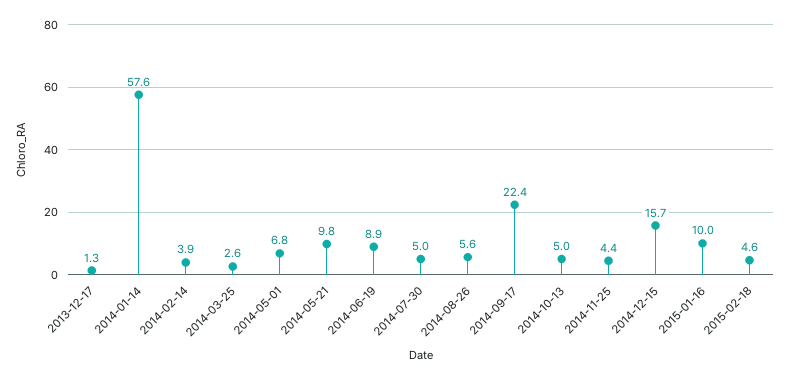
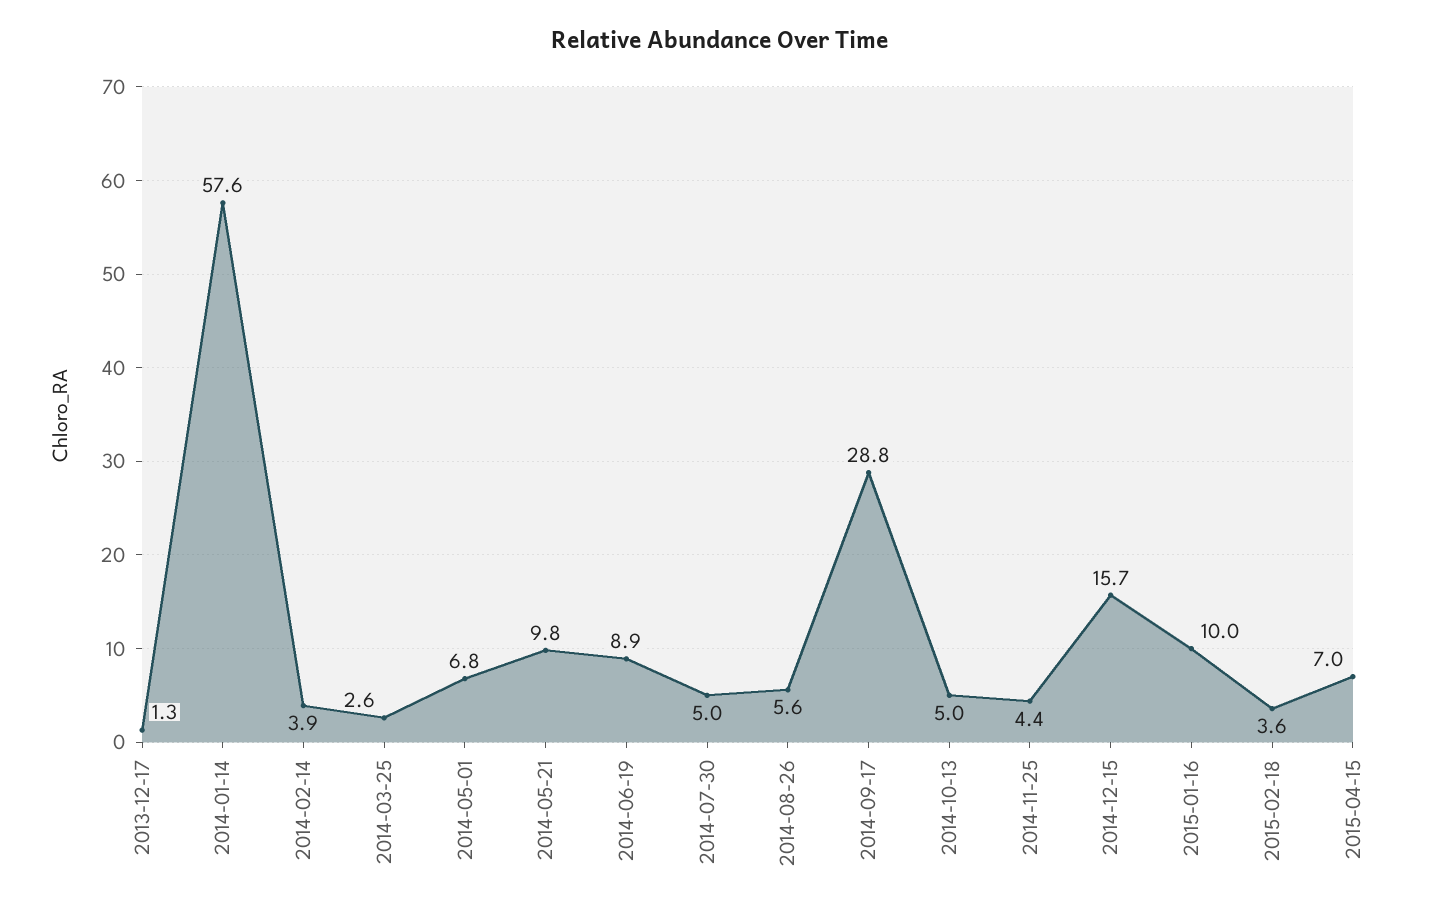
2014-09-17: 22.4 -> 28.8
2015-02-18: 4.6 -> 3.6
2015-04-15: none -> 7

